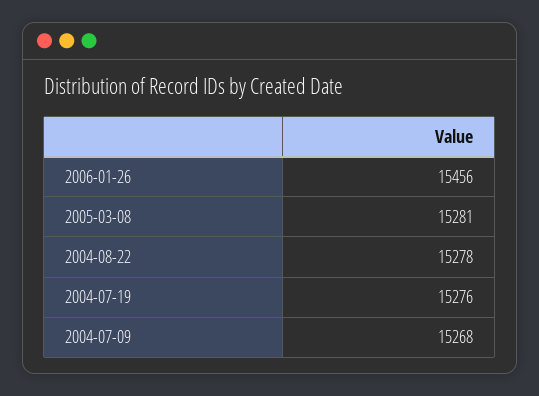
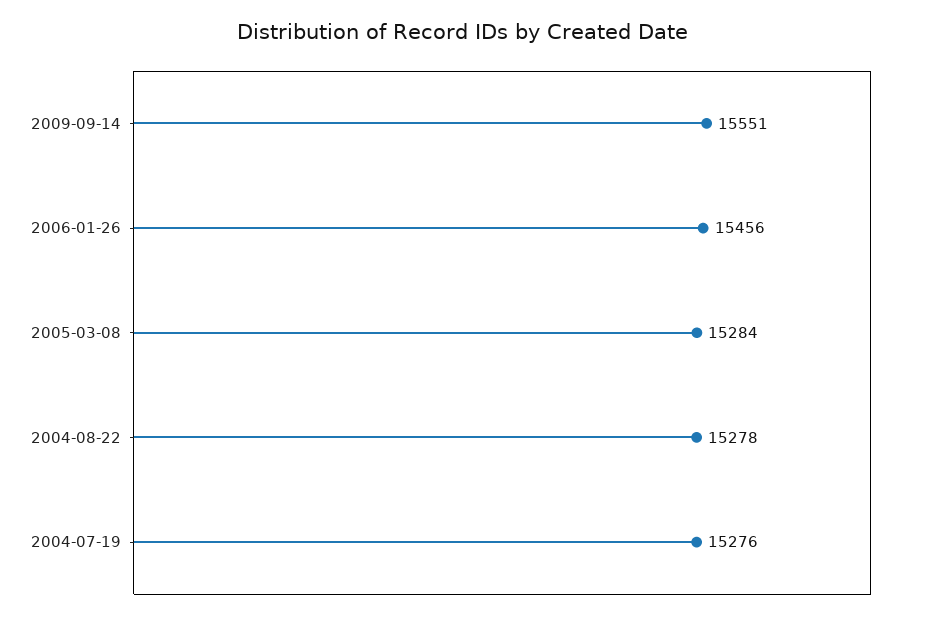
2005-03-08: 15281 -> 15284
2004-07-09: 15268 -> none
2009-09-14: none -> 15551

